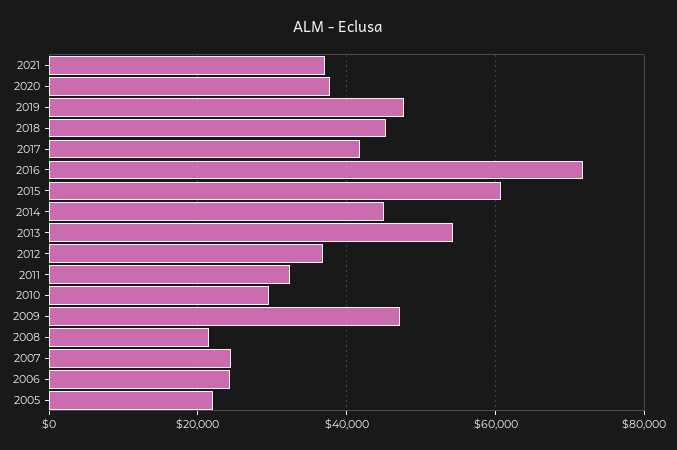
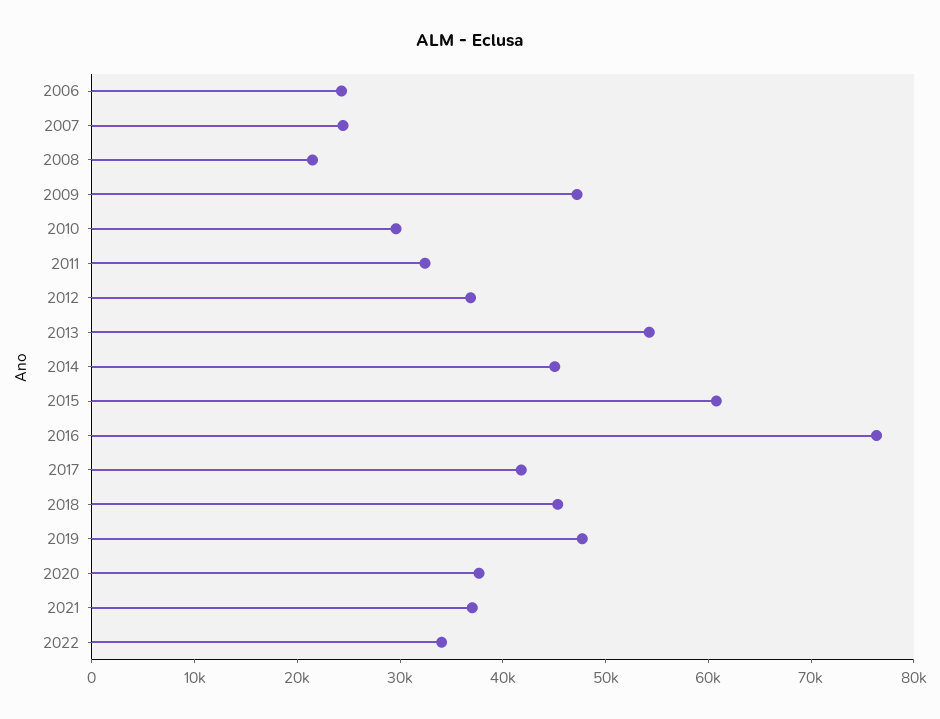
2016: 72000 -> 76000
2005: 22000 -> none
2022: none -> 34000

